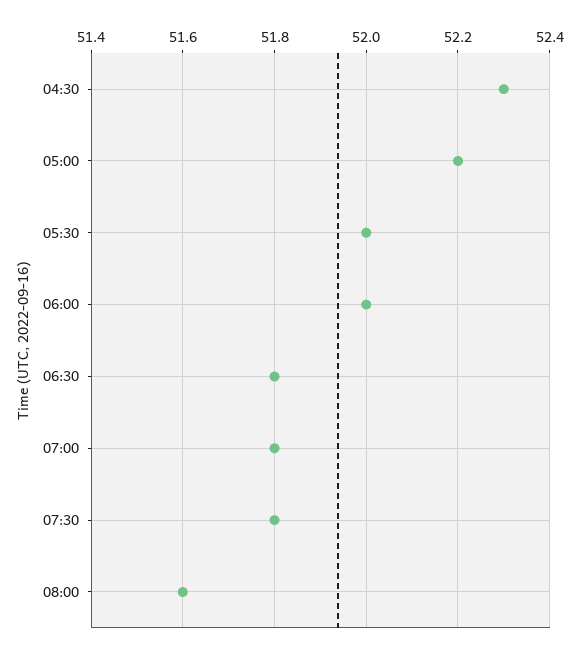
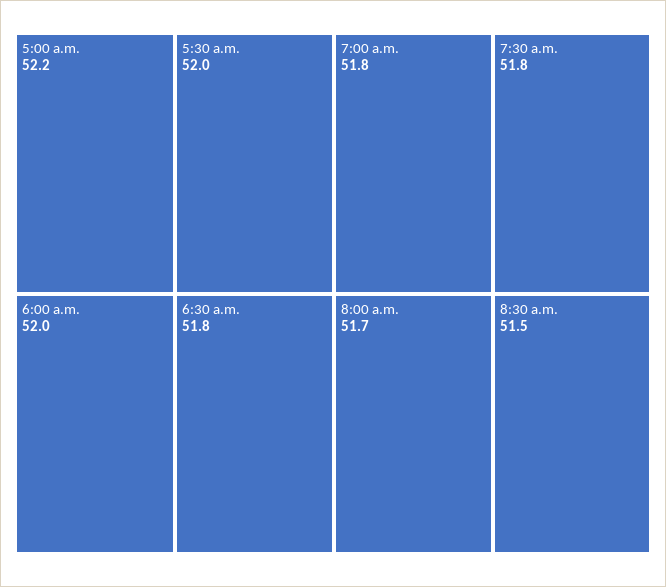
04:30: 52.3 -> none
08:00: 51.6 -> 51.7
8:30 a.m.: none -> 51.5

